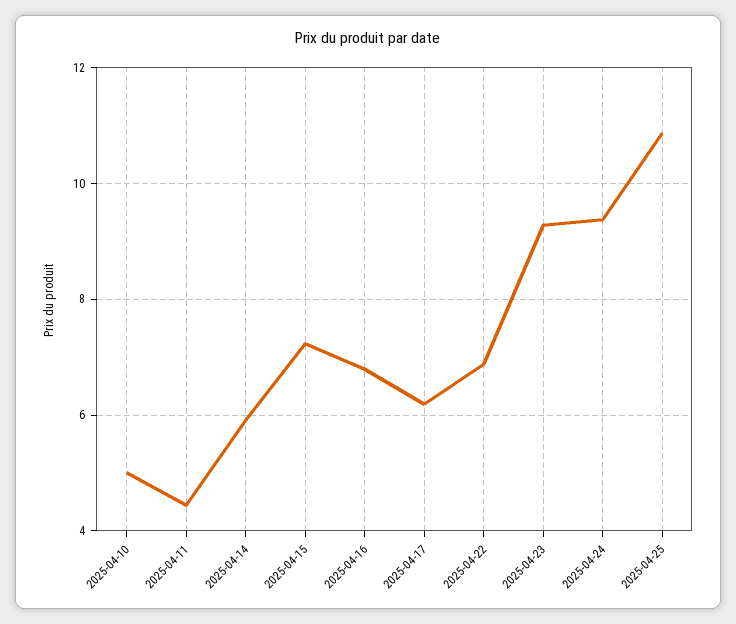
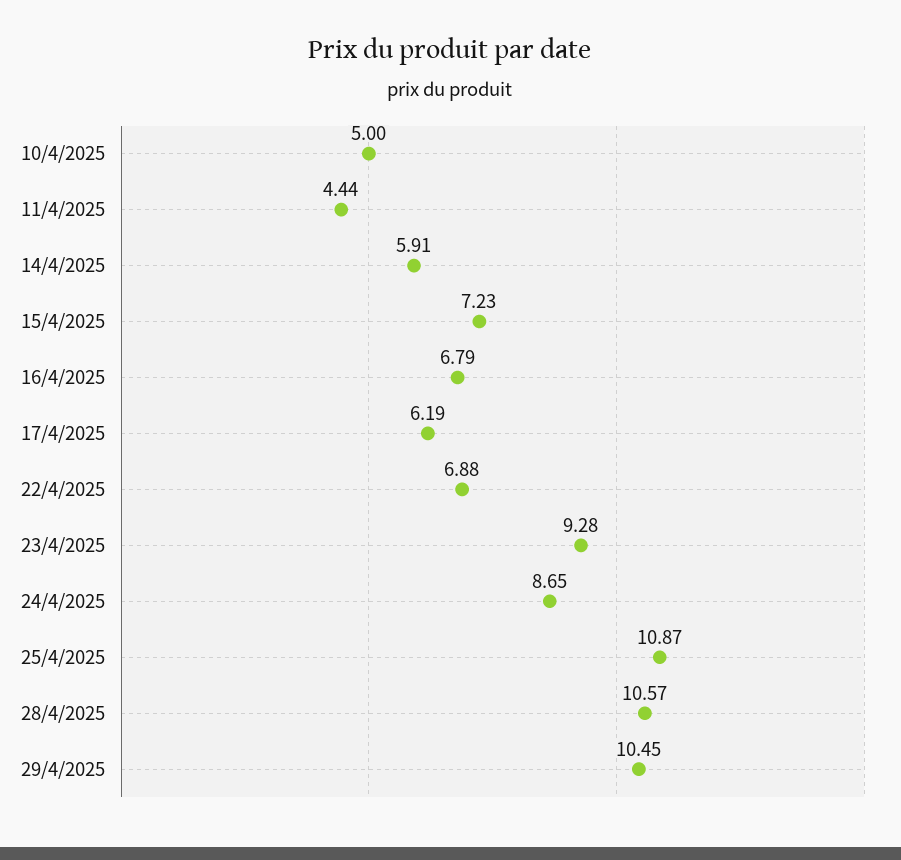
2025-04-24: 9.4 -> 8.65
28/4/2025: none -> 10.57
29/4/2025: none -> 10.45

